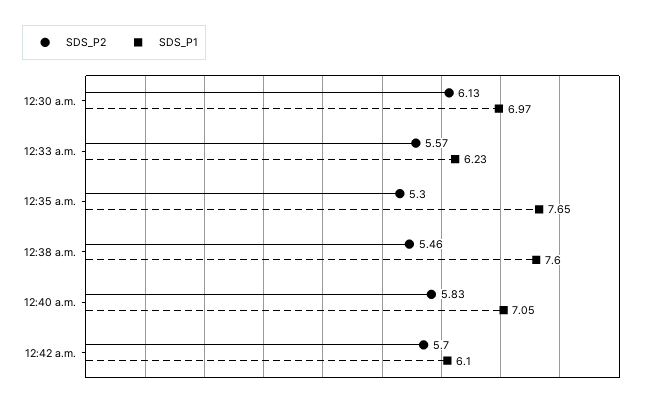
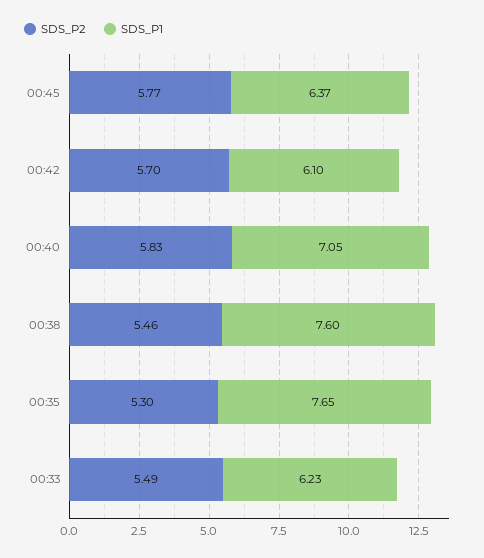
SDS_P2, 12:30 a.m.: 6.13 -> none
SDS_P1, 12:30 a.m.: 6.97 -> none
SDS_P2, 12:33 a.m.: 5.57 -> 5.49
SDS_P2, 00:45: none -> 5.77
SDS_P1, 00:45: none -> 6.37

